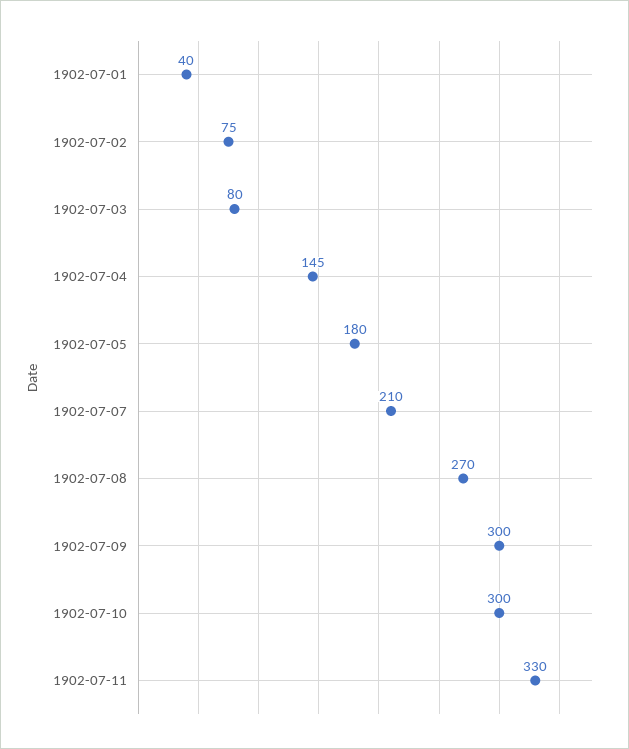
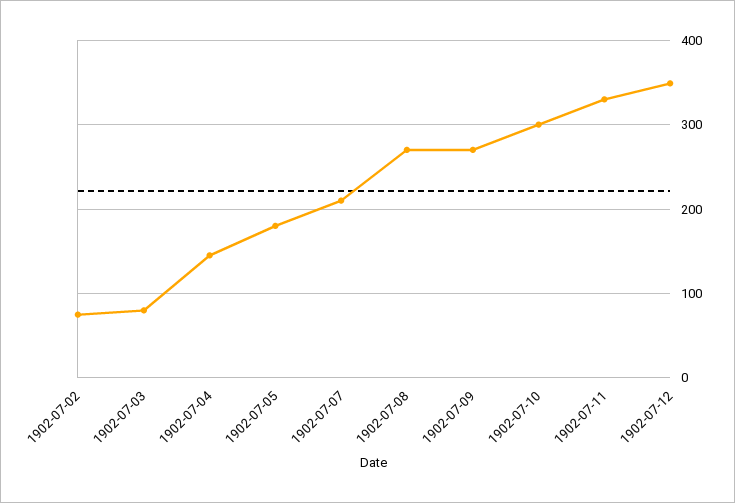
1902-07-01: 40 -> none
1902-07-09: 300 -> 270
1902-07-12: none -> 350

